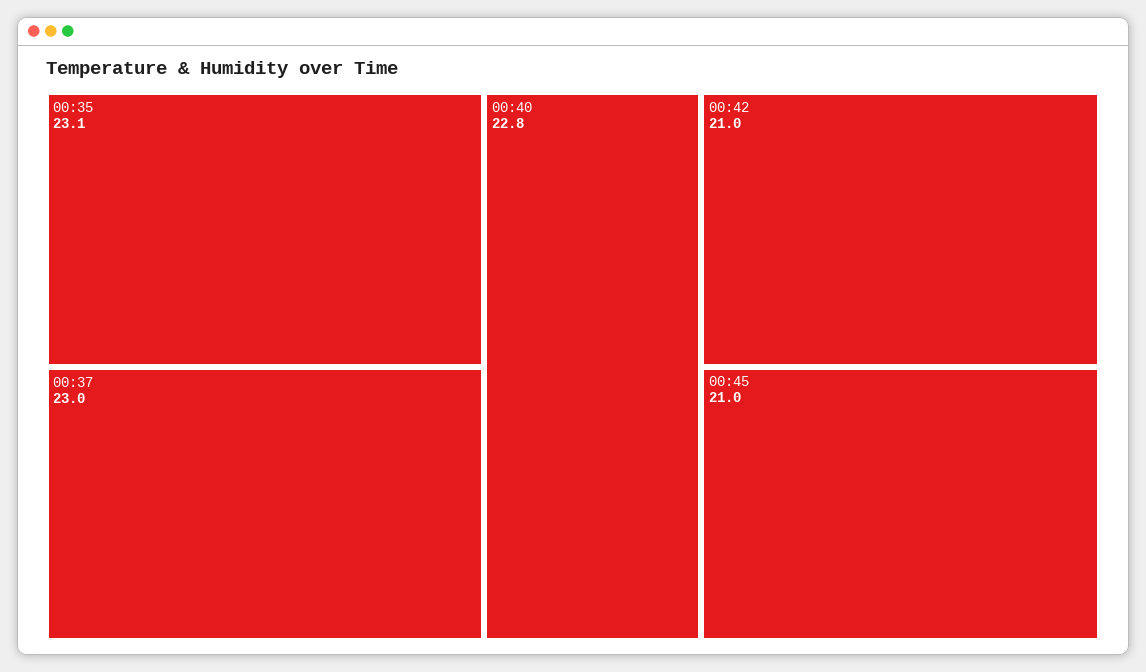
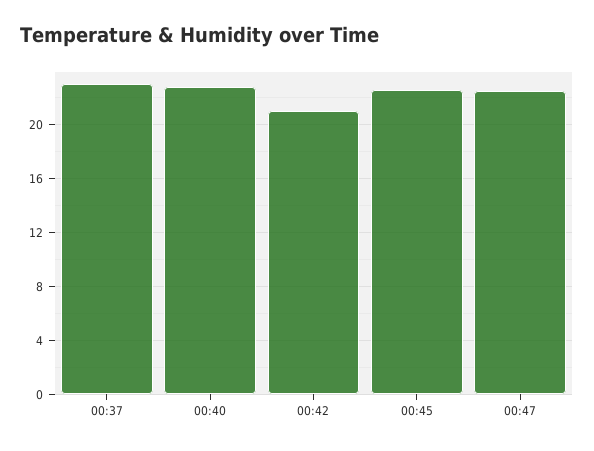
00:35: 23.1 -> none
00:45: 21 -> 22.5
00:47: none -> 22.5

